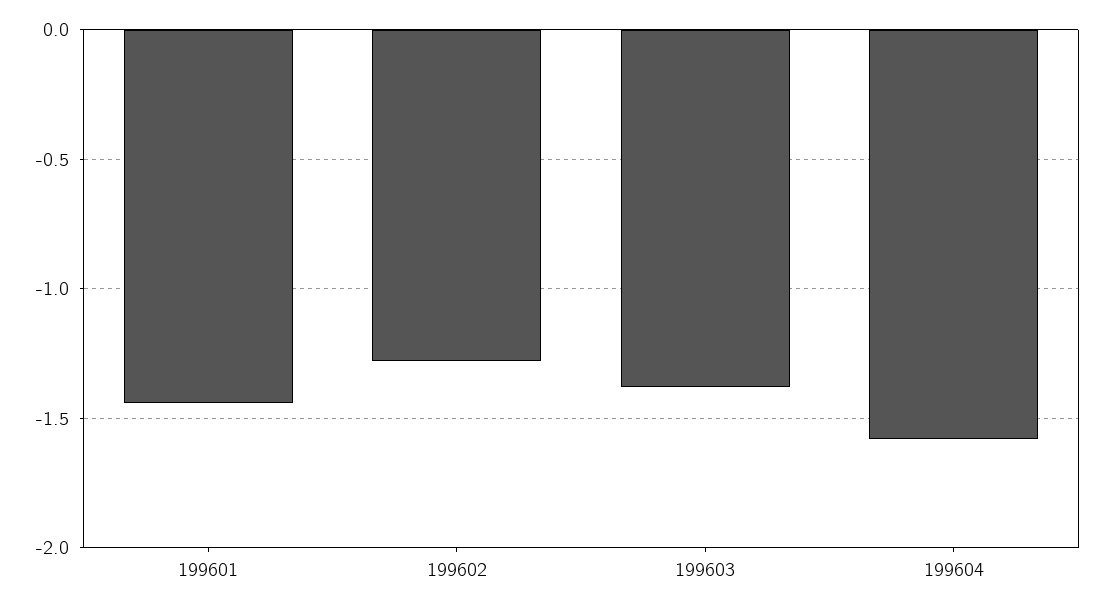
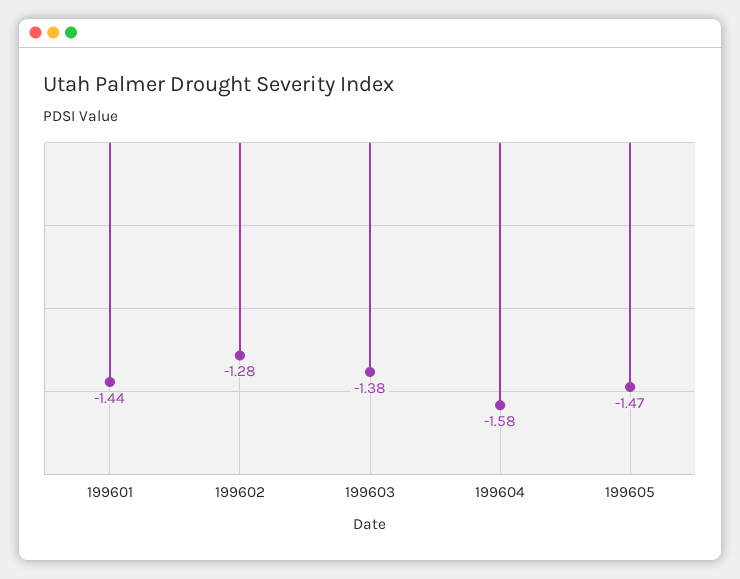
199605: none -> -1.47

